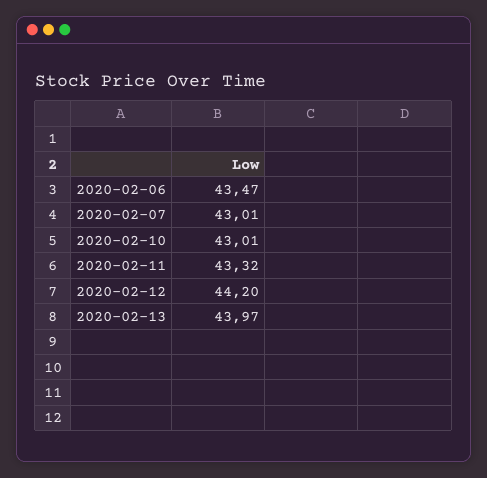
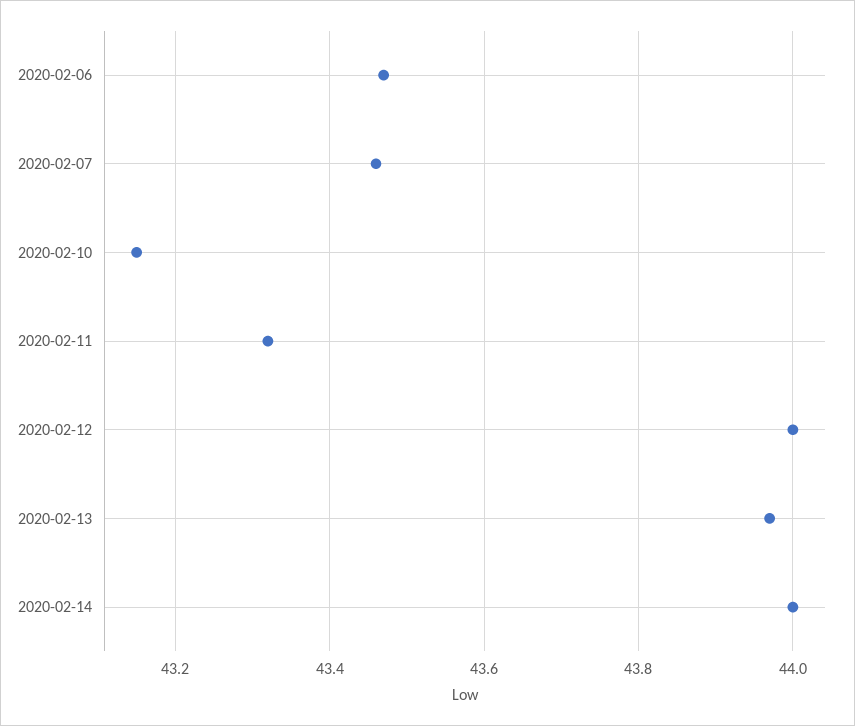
2020-02-07: 43.01 -> 43.45
2020-02-10: 43.01 -> 43.15
2020-02-12: 44.2 -> 44
2020-02-14: none -> 44

